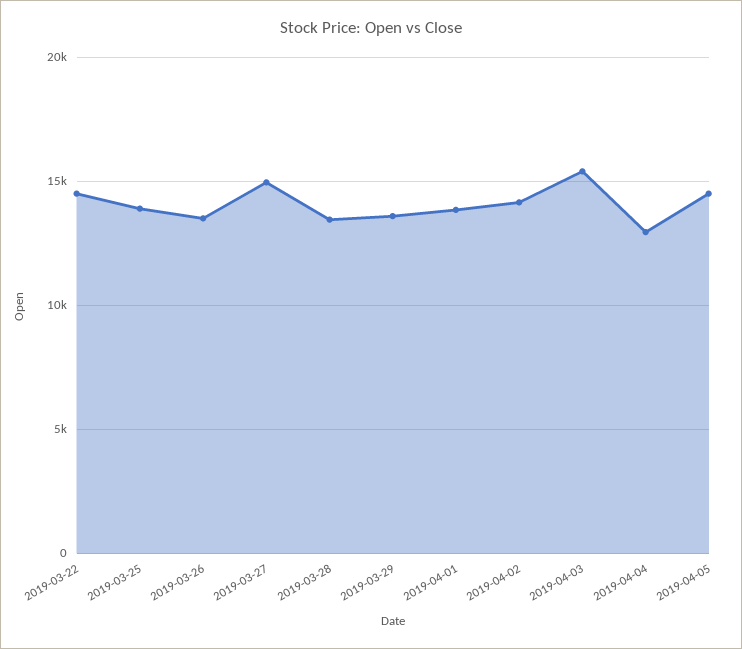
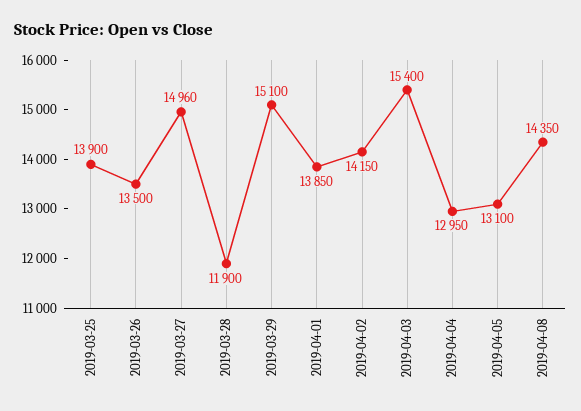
2019-03-22: 14500 -> none
2019-03-28: 13500 -> 11900
2019-03-29: 13500 -> 15100
2019-04-05: 14500 -> 13100
2019-04-08: none -> 14350

